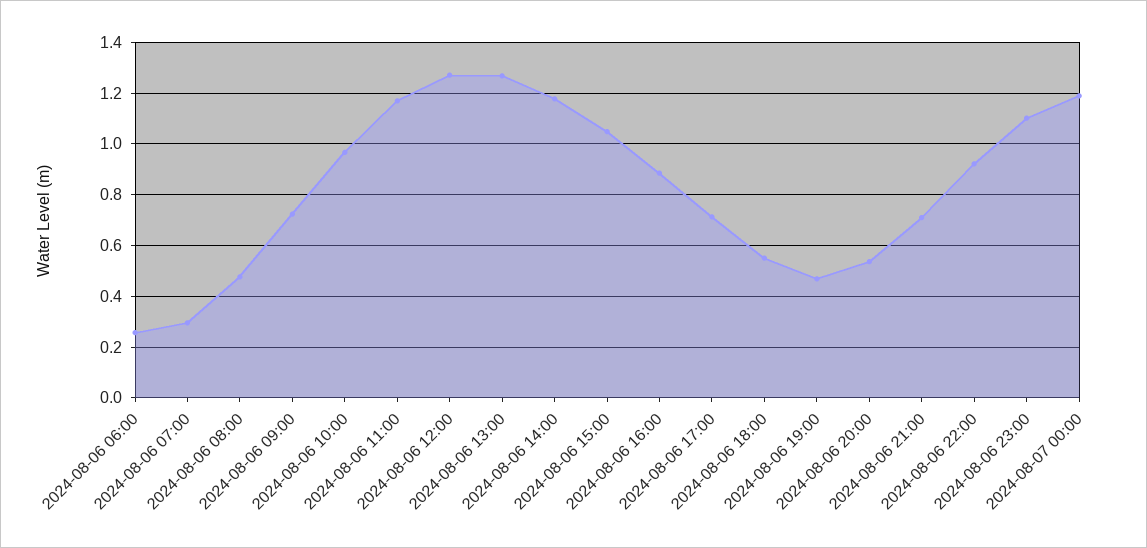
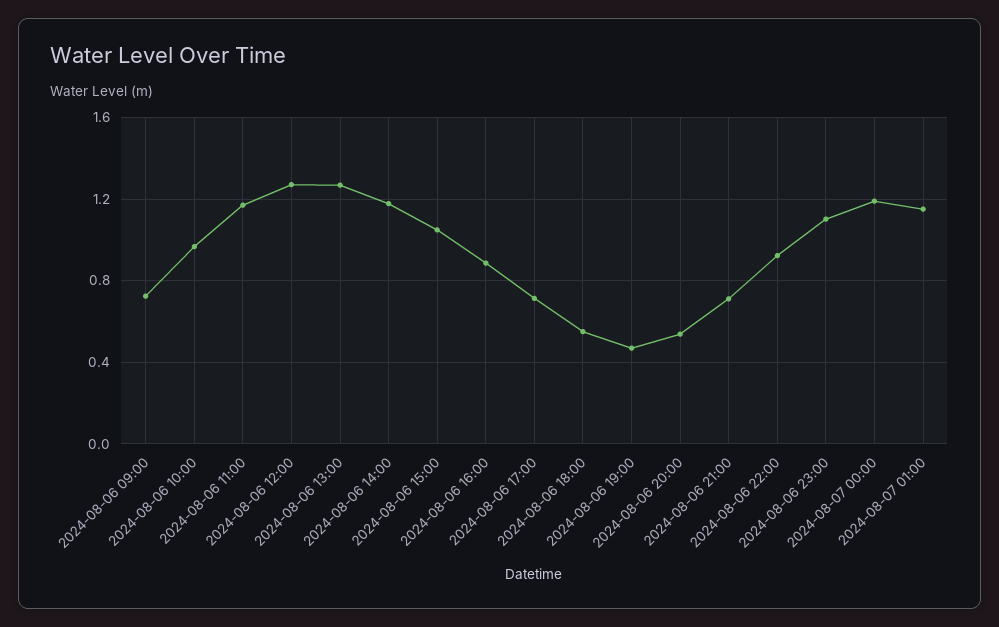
2024-08-06 06:00: 0.25 -> none
2024-08-06 07:00: 0.3 -> none
2024-08-06 08:00: 0.475 -> none
2024-08-07 01:00: none -> 1.15

